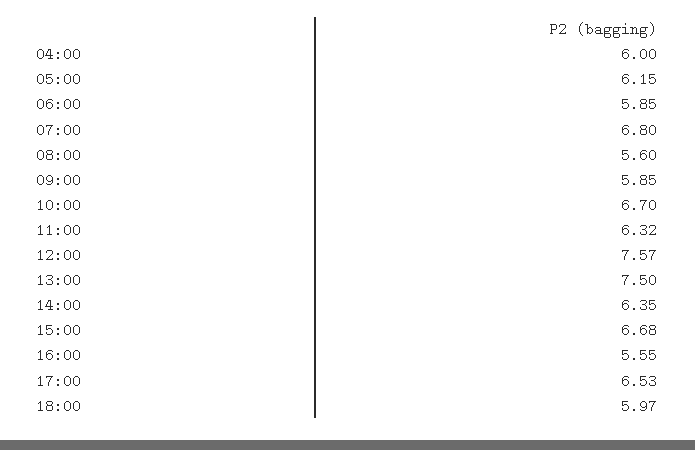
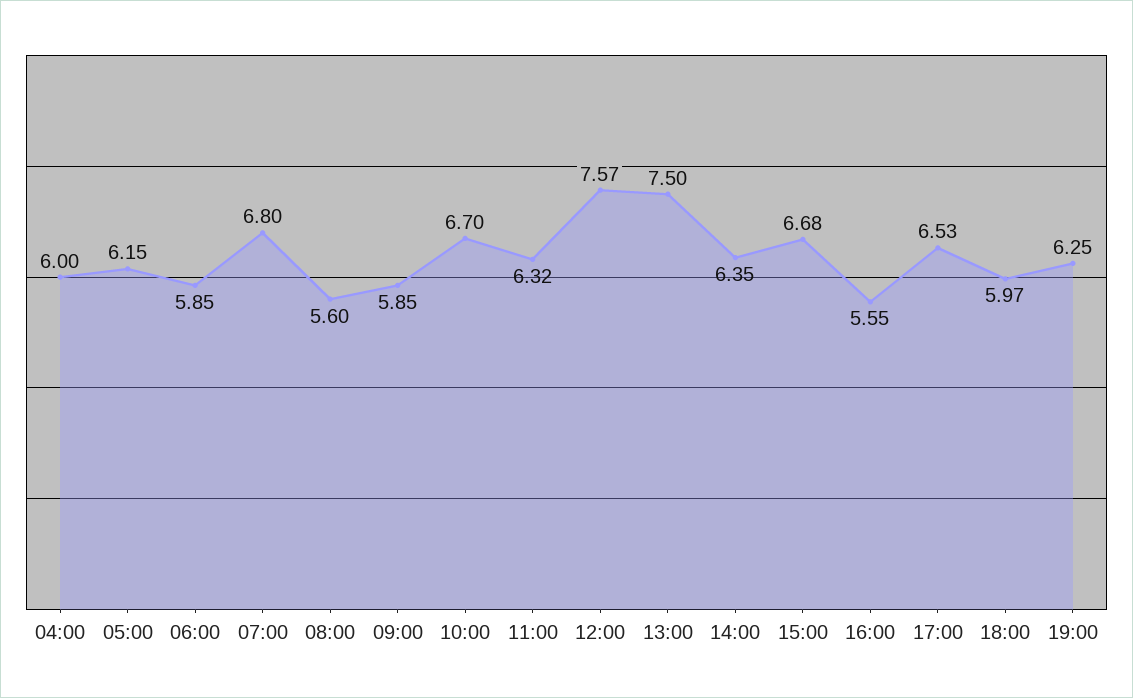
19:00: none -> 6.25

